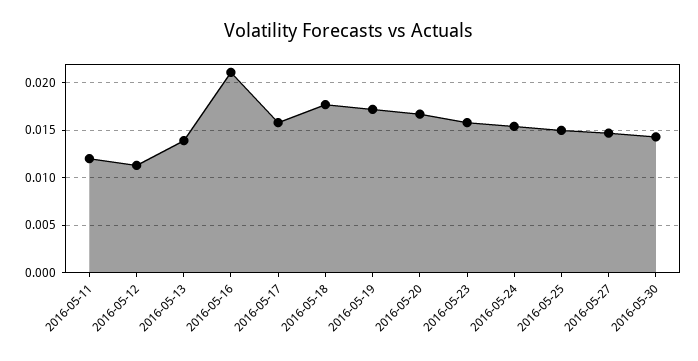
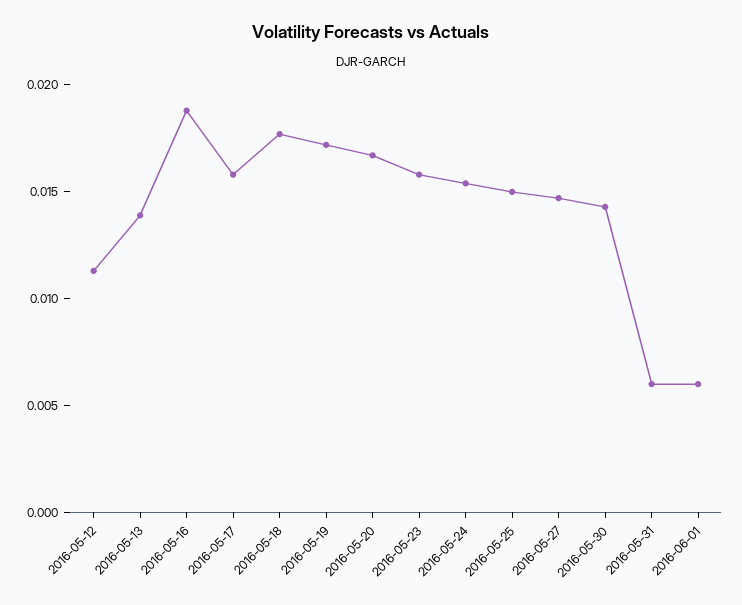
2016-05-11: 0.012 -> none
2016-05-16: 0.021 -> 0.019
2016-05-31: none -> 0.006
2016-06-01: none -> 0.006

